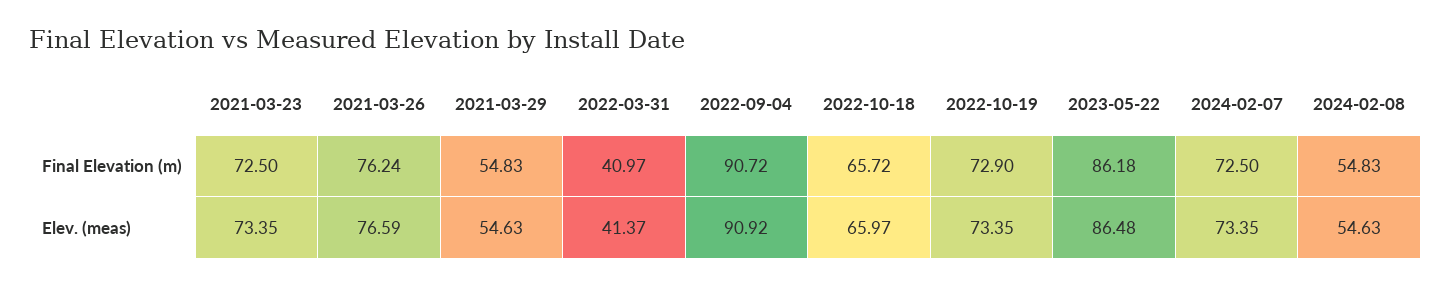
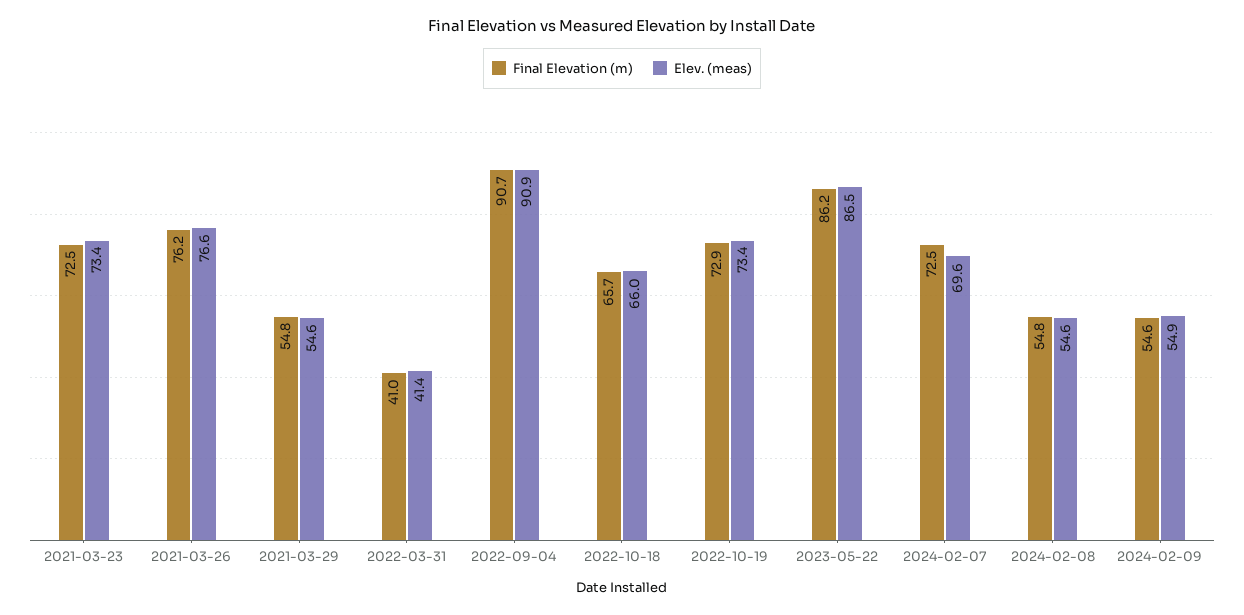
Elev. (meas), 2024-02-07: 73.35 -> 69.6
Final Elevation (m), 2024-02-09: none -> 54.6
Elev. (meas), 2024-02-09: none -> 54.9

